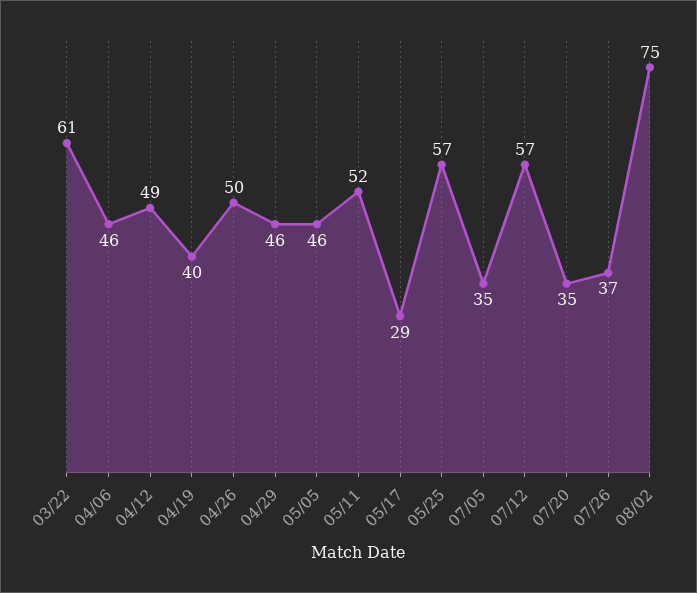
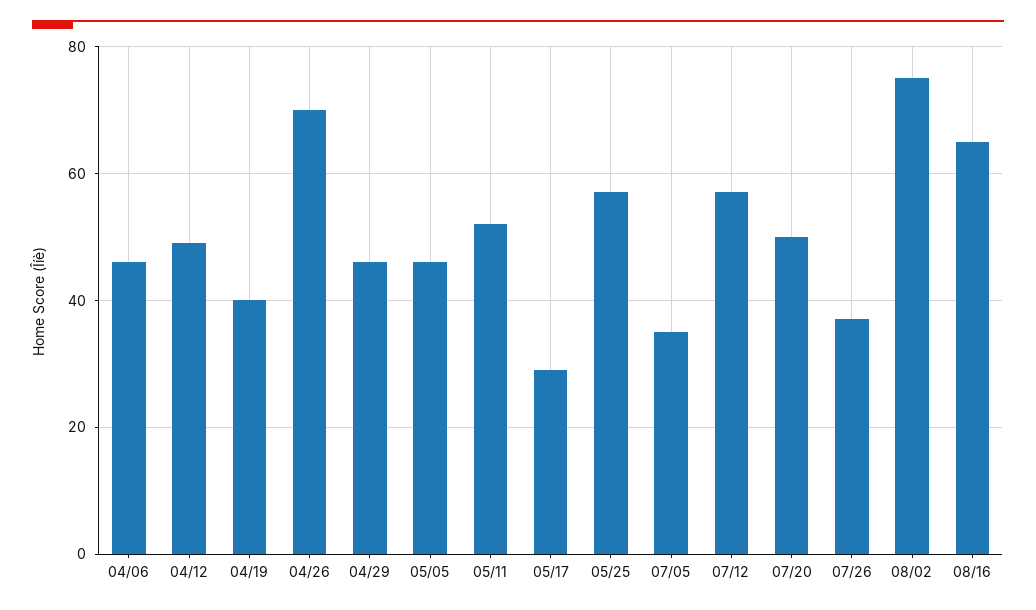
03/22: 61 -> none
04/26: 50 -> 70
07/20: 35 -> 50
08/16: none -> 65

